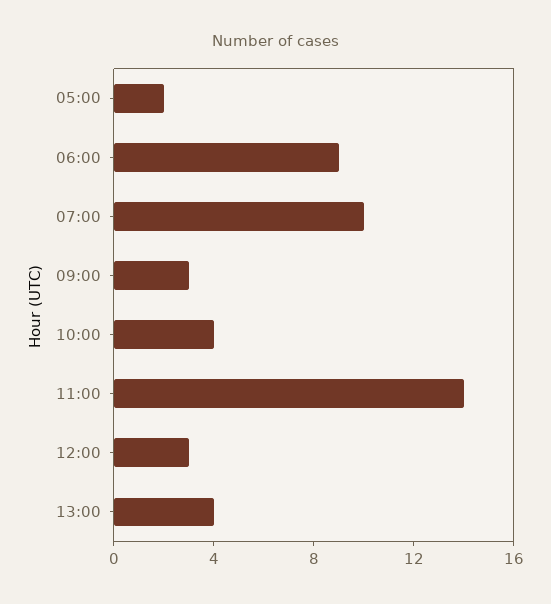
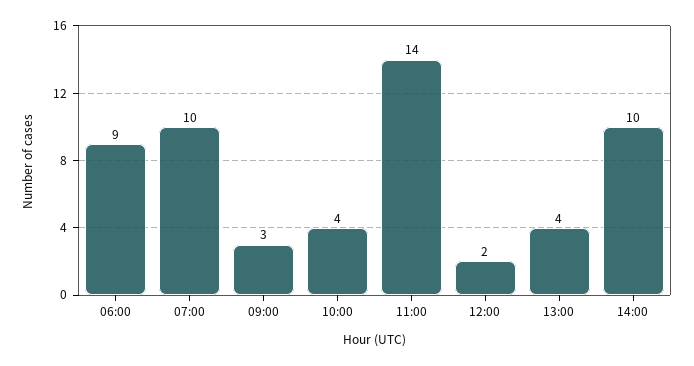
05:00: 2 -> none
12:00: 3 -> 2
14:00: none -> 10

